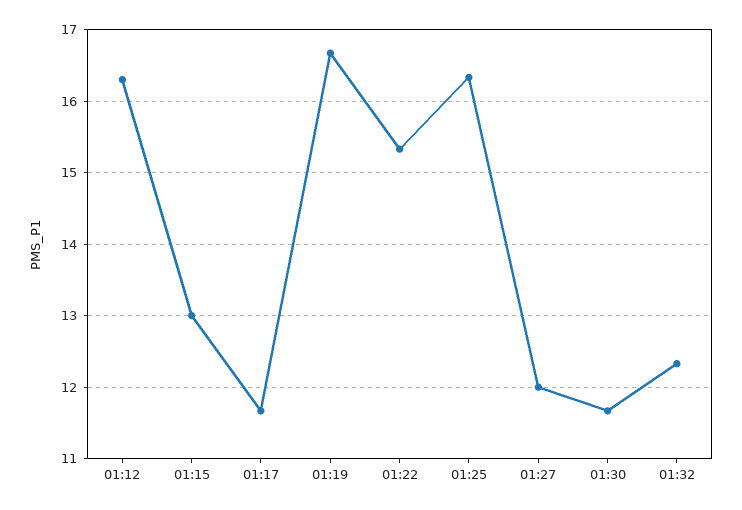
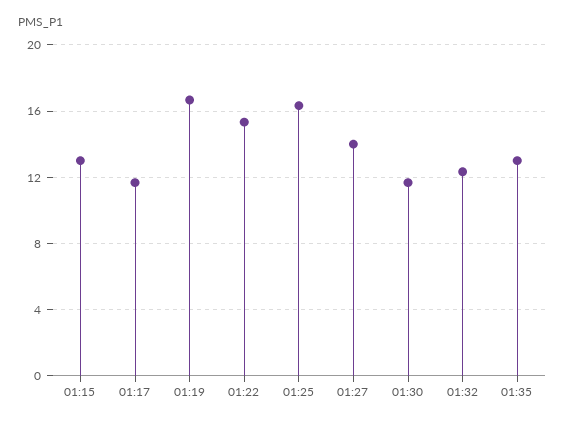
01:12: 16.3 -> none
01:27: 12 -> 14
01:35: none -> 13

